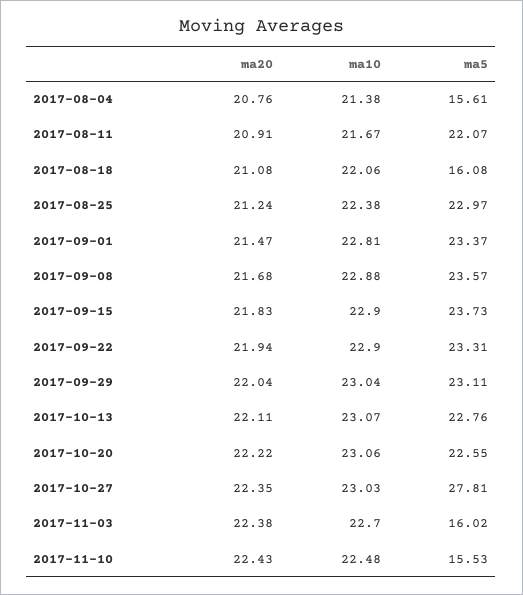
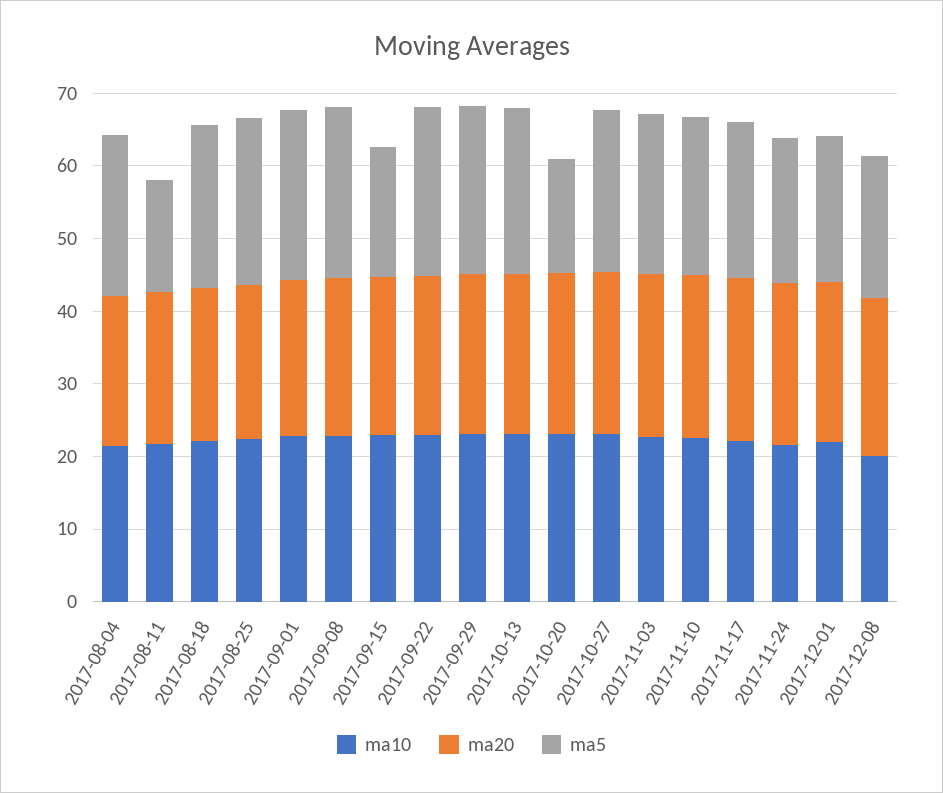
ma5, 2017-08-04: 15.61 -> 22
ma5, 2017-08-11: 22.07 -> 16
ma5, 2017-08-18: 16.08 -> 22
ma5, 2017-09-15: 23.73 -> 18
ma5, 2017-10-20: 22.55 -> 16
ma5, 2017-10-27: 27.81 -> 22
ma5, 2017-11-03: 16.02 -> 22
ma5, 2017-11-10: 15.53 -> 22
ma10, 2017-11-17: none -> 22
ma20, 2017-11-17: none -> 22
ma5, 2017-11-17: none -> 22
ma10, 2017-11-24: none -> 22
ma20, 2017-11-24: none -> 22
ma5, 2017-11-24: none -> 20
ma10, 2017-12-01: none -> 22
ma20, 2017-12-01: none -> 22
ma5, 2017-12-01: none -> 20
ma10, 2017-12-08: none -> 20
ma20, 2017-12-08: none -> 22
ma5, 2017-12-08: none -> 20

